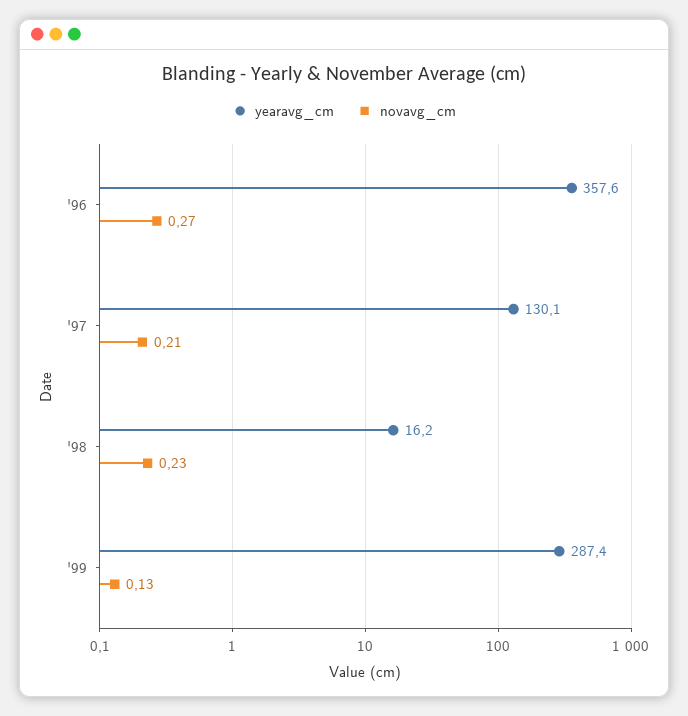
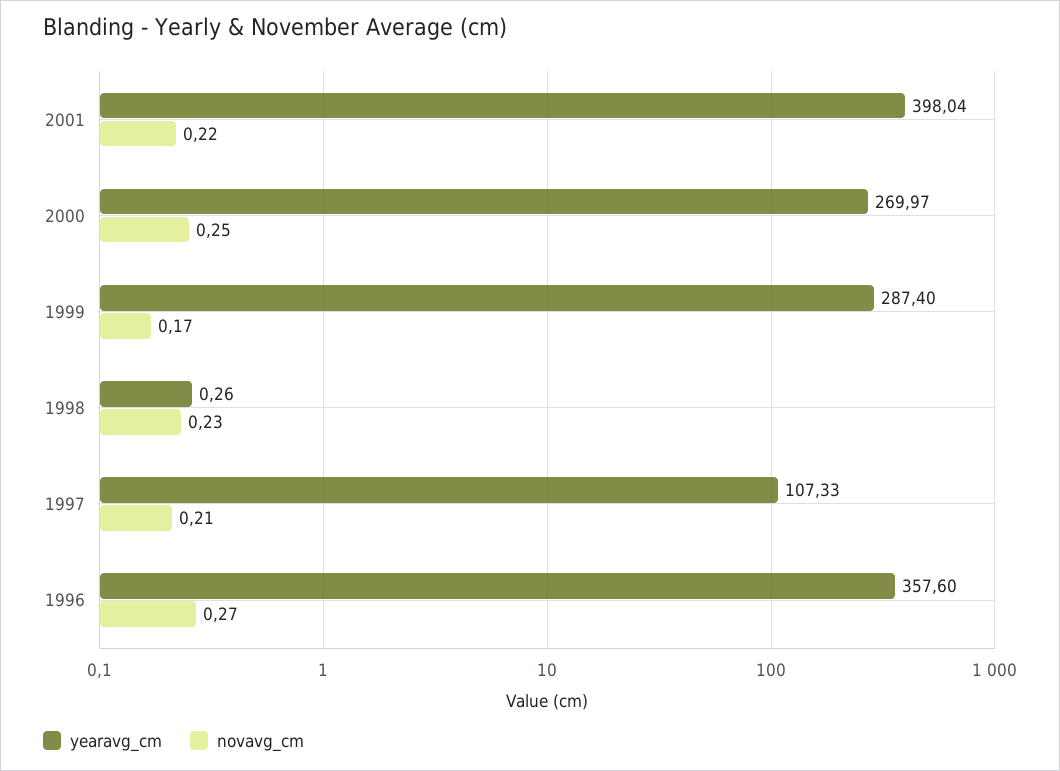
yearavg_cm, '97: 130.1 -> 107.33
yearavg_cm, '98: 16.2 -> 0.26
novavg_cm, '99: 0.13 -> 0.17
yearavg_cm, 2001: none -> 398.04
novavg_cm, 2001: none -> 0.22
yearavg_cm, 2000: none -> 269.97
novavg_cm, 2000: none -> 0.25

